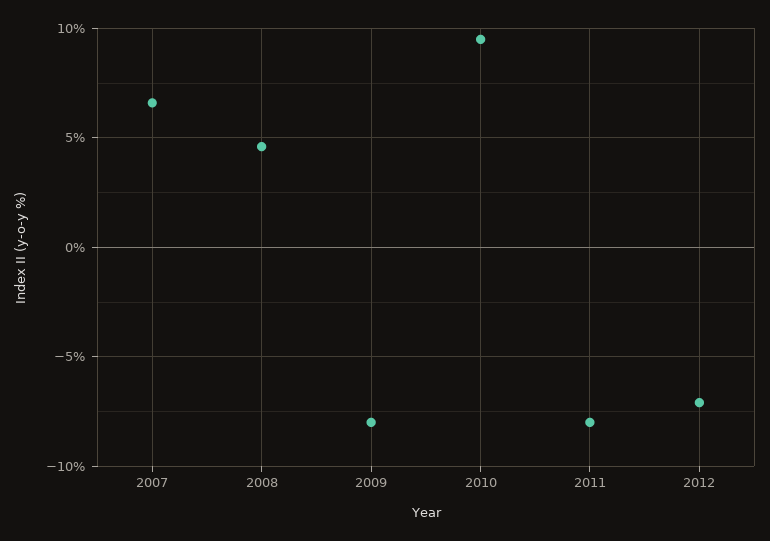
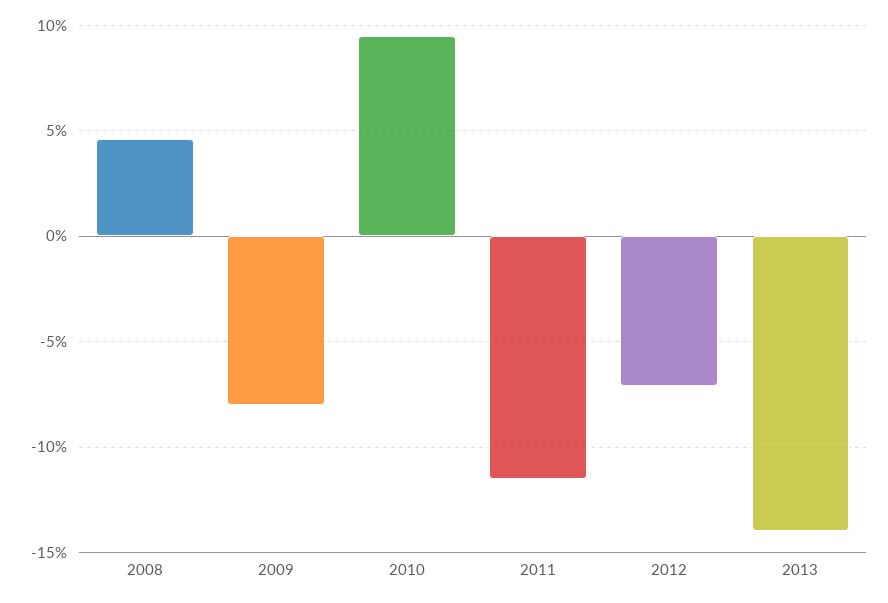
2007: 6.5 -> none
2011: -8 -> -11.5
2013: none -> -14

